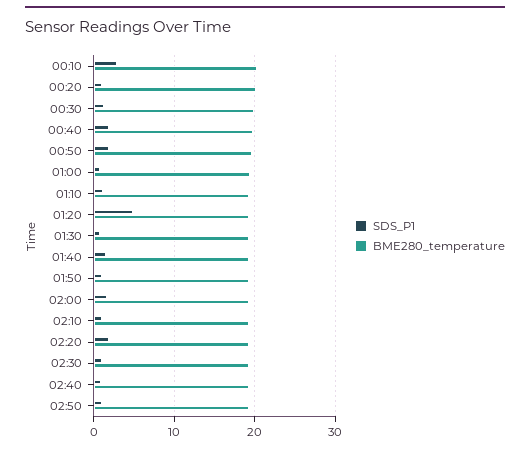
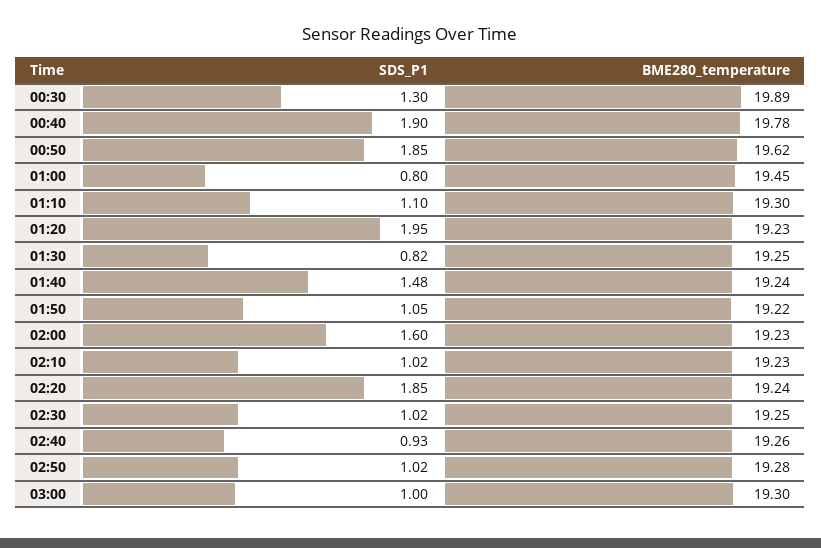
SDS_P1, 00:10: 3 -> none
BME280_temperature, 00:10: 20 -> none
SDS_P1, 00:20: 1 -> none
BME280_temperature, 00:20: 20 -> none
SDS_P1, 01:20: 5 -> 1.95
SDS_P1, 03:00: none -> 1
BME280_temperature, 03:00: none -> 19.3

